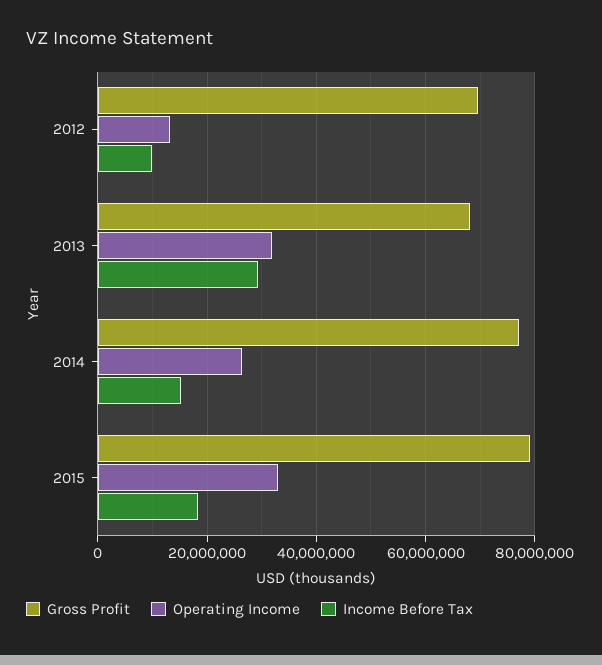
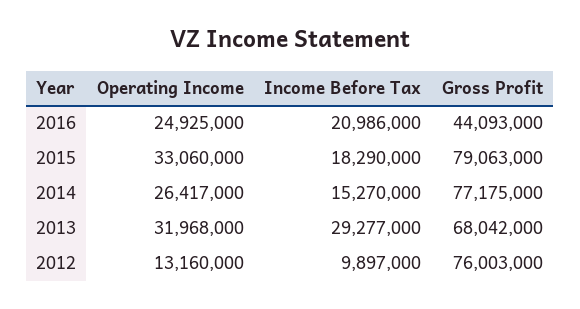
Gross Profit, 2012: 70000000 -> 76003000
Operating Income, 2016: none -> 24925000
Income Before Tax, 2016: none -> 20986000
Gross Profit, 2016: none -> 44093000

